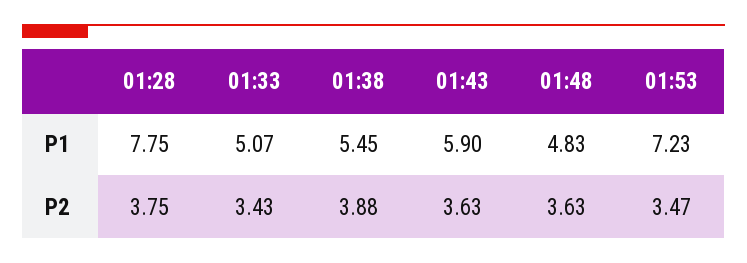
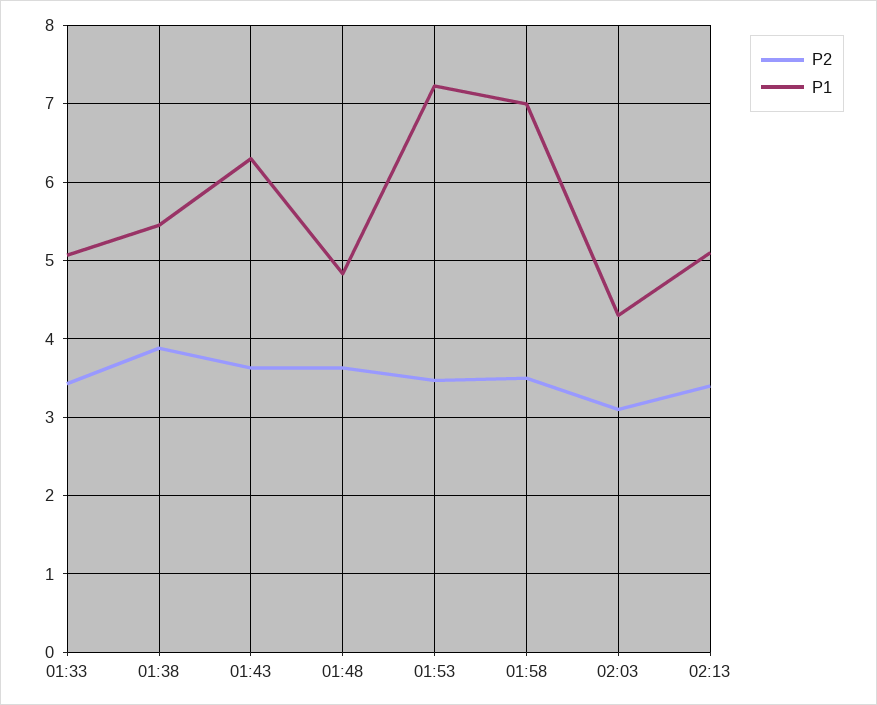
P1, 01:28: 7.75 -> none
P1, 01:43: 5.9 -> 6.3
P2, 01:28: 3.75 -> none
P2, 01:58: none -> 3.5
P1, 01:58: none -> 7
P2, 02:03: none -> 3.1
P1, 02:03: none -> 4.3
P2, 02:13: none -> 3.4
P1, 02:13: none -> 5.1

